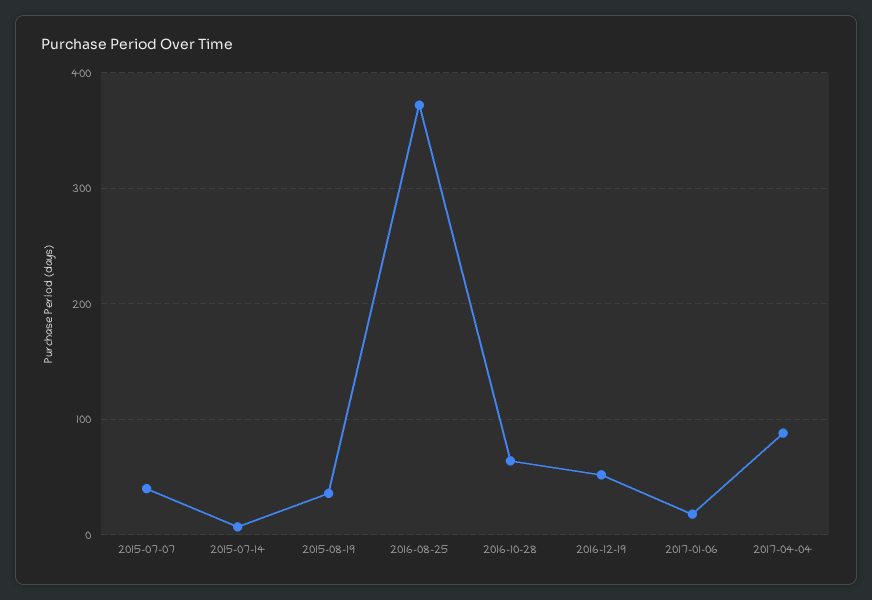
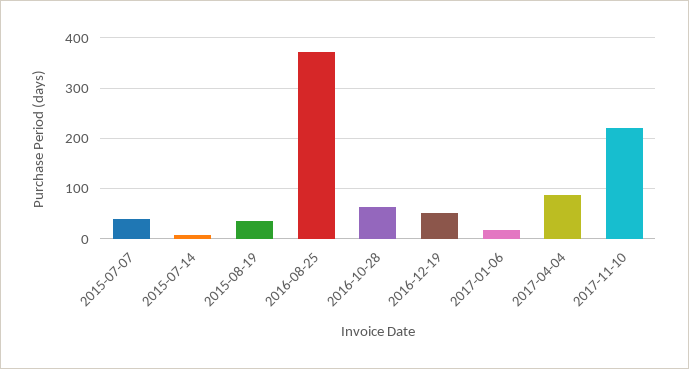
2017-11-10: none -> 220

